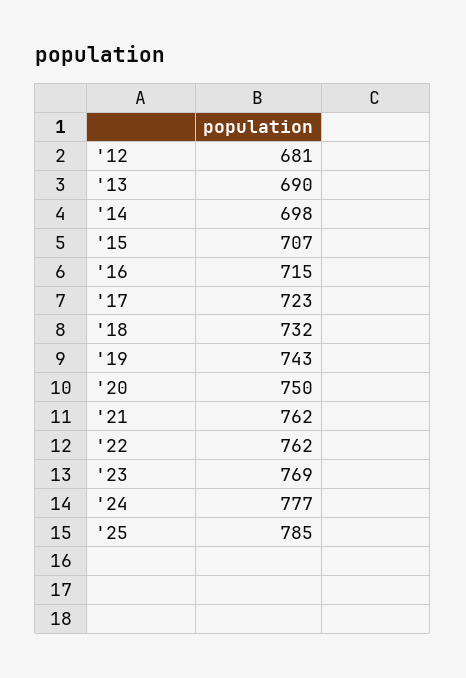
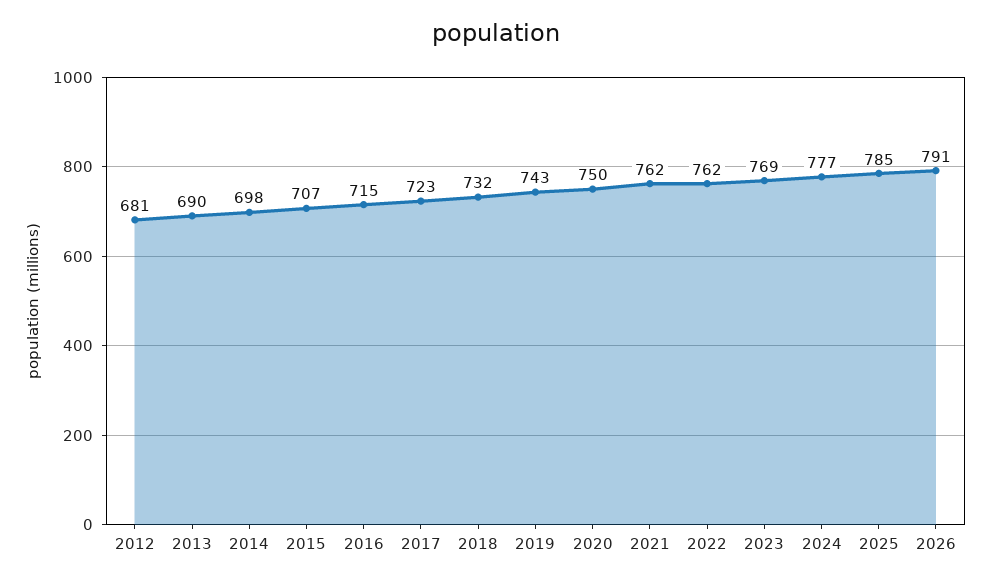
2026: none -> 791

